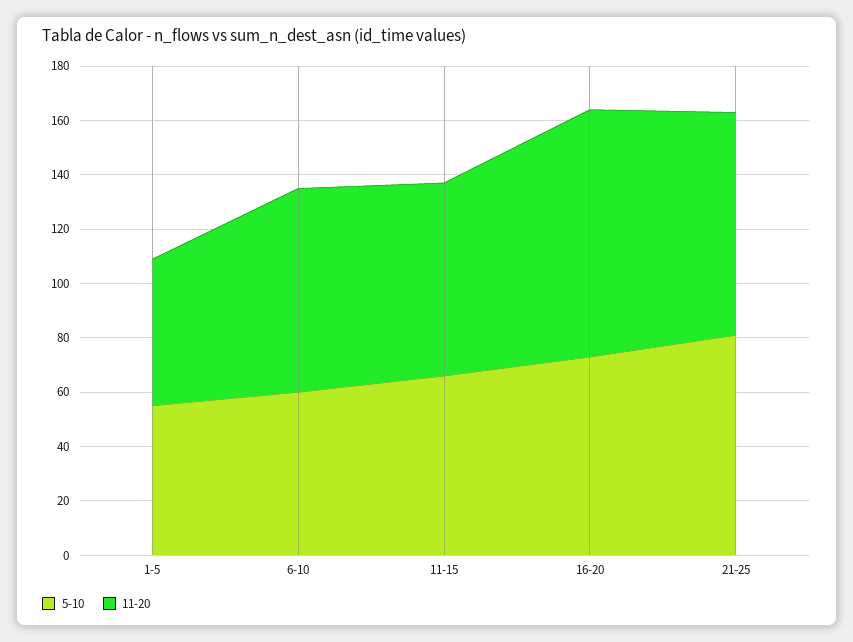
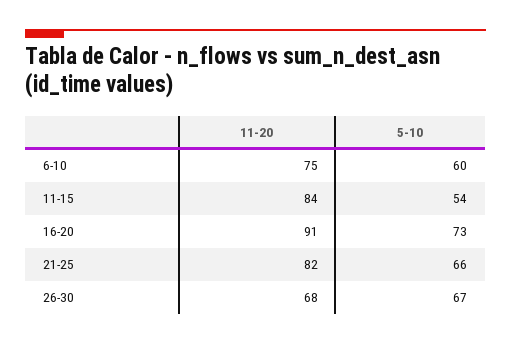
5-10, 1-5: 55 -> none
11-20, 1-5: 55 -> none
5-10, 11-15: 65 -> 54
11-20, 11-15: 70 -> 84
5-10, 21-25: 80 -> 66
11-20, 26-30: none -> 68
5-10, 26-30: none -> 67

